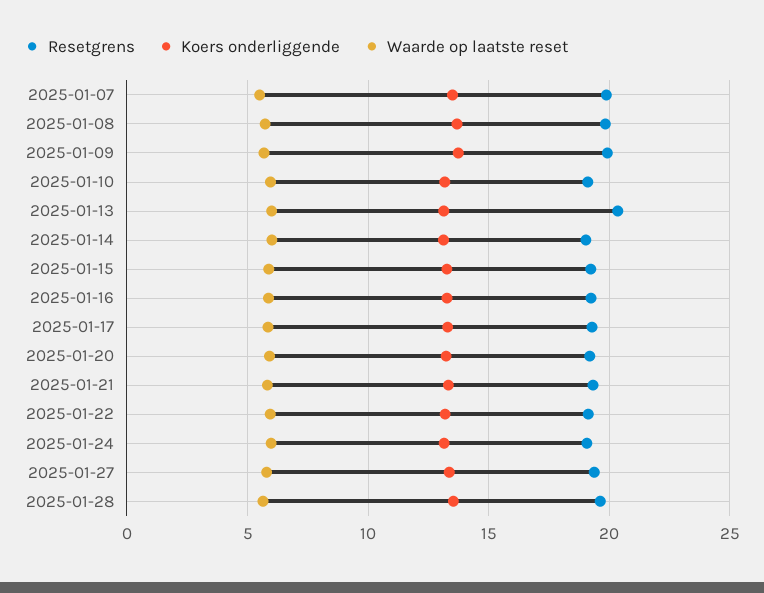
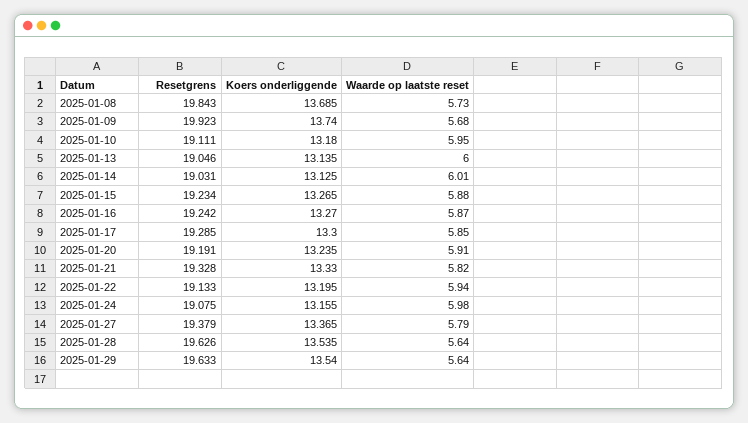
Resetgrens, 2025-01-07: 20 -> none
Koers onderliggende, 2025-01-07: 13.5 -> none
Waarde op laatste reset, 2025-01-07: 5.5 -> none
Resetgrens, 2025-01-13: 20.5 -> 19.046
Resetgrens, 2025-01-29: none -> 19.633
Koers onderliggende, 2025-01-29: none -> 13.54
Waarde op laatste reset, 2025-01-29: none -> 5.64

